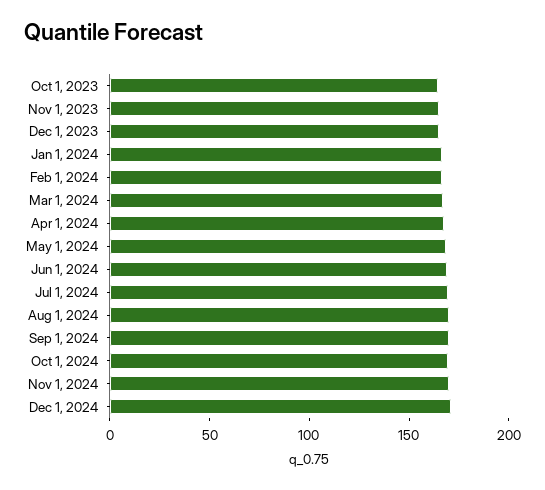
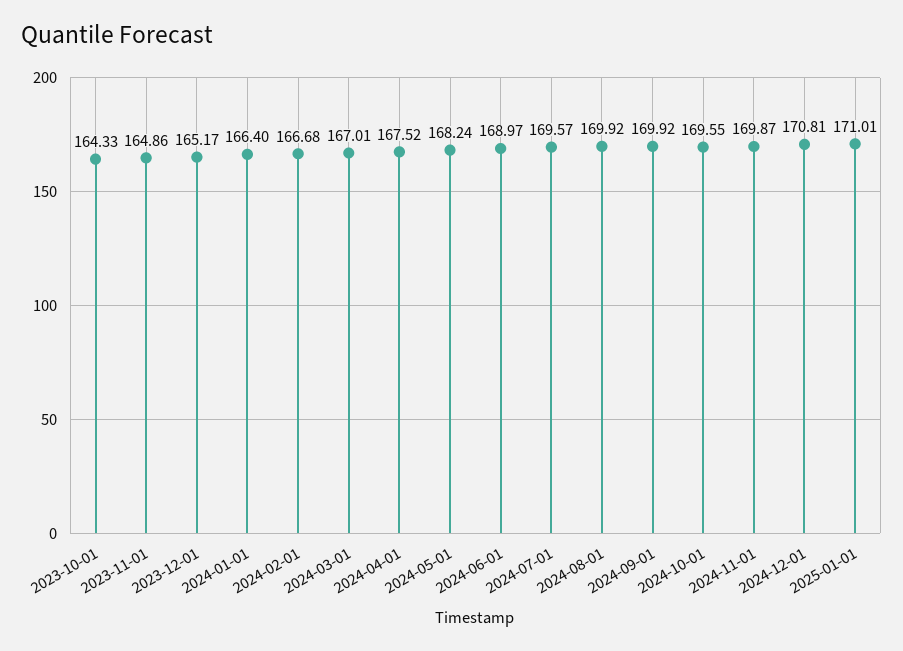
2025-01-01: none -> 171.01

